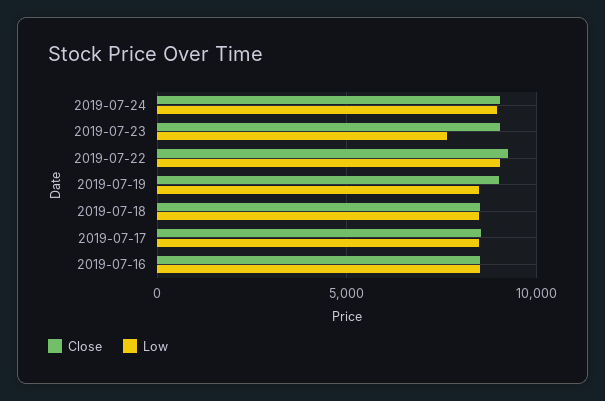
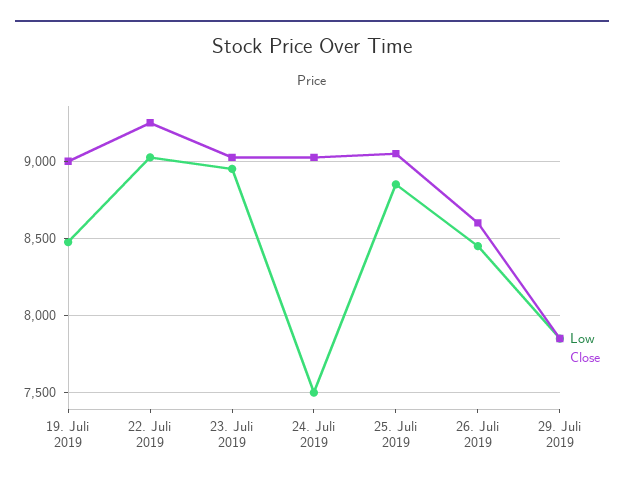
Low, 2019-07-24: 9000 -> 7500
Low, 2019-07-23: 7500 -> 8950
Close, 2019-07-18: 8500 -> none
Low, 2019-07-18: 8500 -> none
Close, 2019-07-17: 8500 -> none
Low, 2019-07-17: 8500 -> none
Close, 2019-07-16: 8500 -> none
Low, 2019-07-16: 8500 -> none
Low, 25. Juli 2019: none -> 8850
Close, 25. Juli 2019: none -> 9050
Low, 26. Juli 2019: none -> 8450
Close, 26. Juli 2019: none -> 8600
Low, 29. Juli 2019: none -> 7850
Close, 29. Juli 2019: none -> 7850

